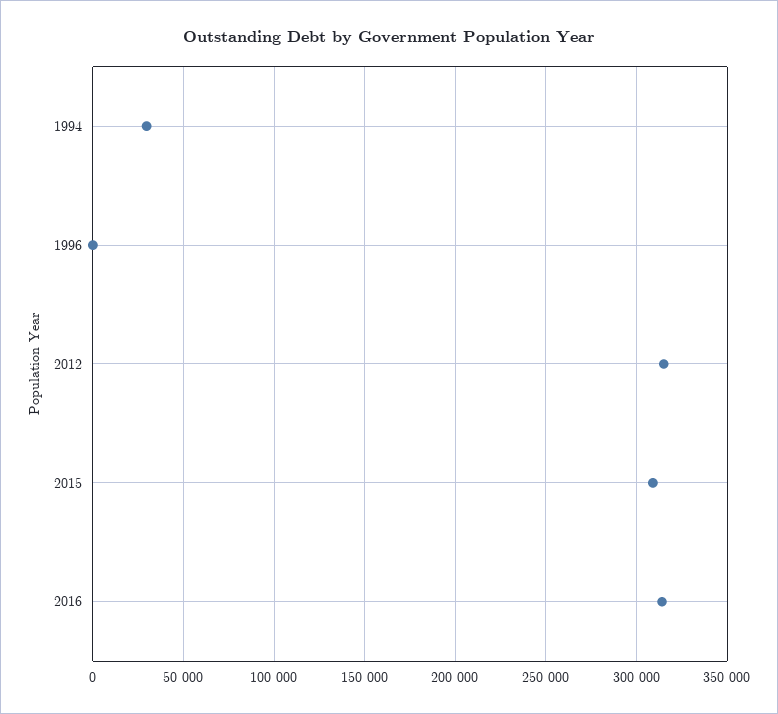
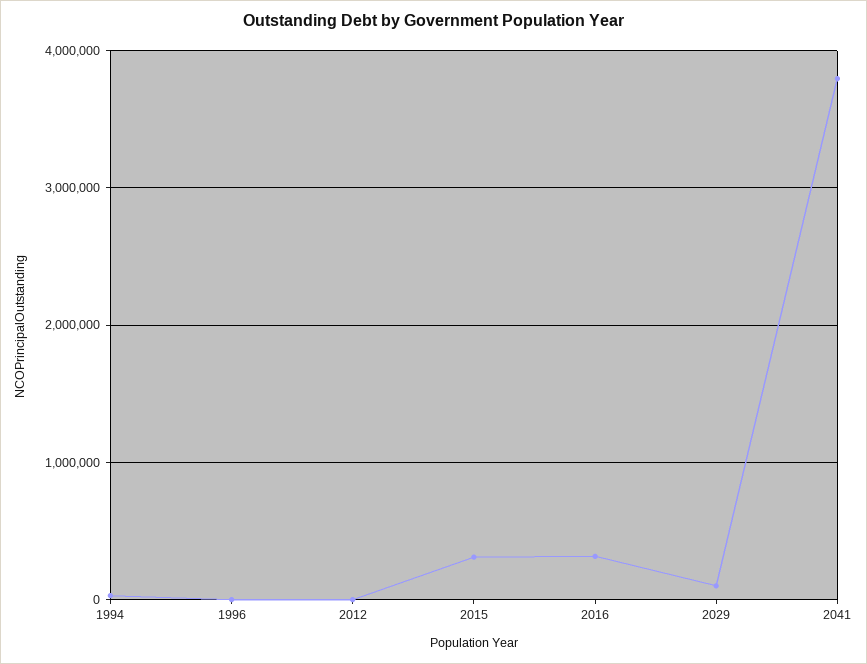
2012: 315000 -> 0
2029: none -> 100000
2041: none -> 3800000

